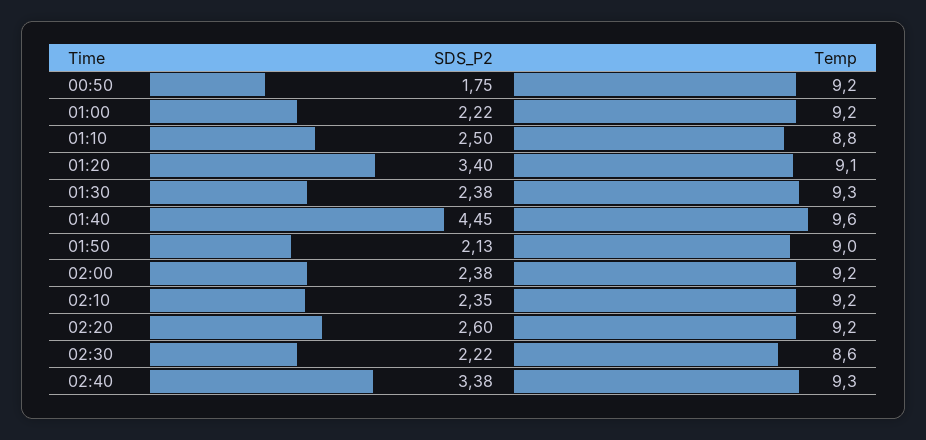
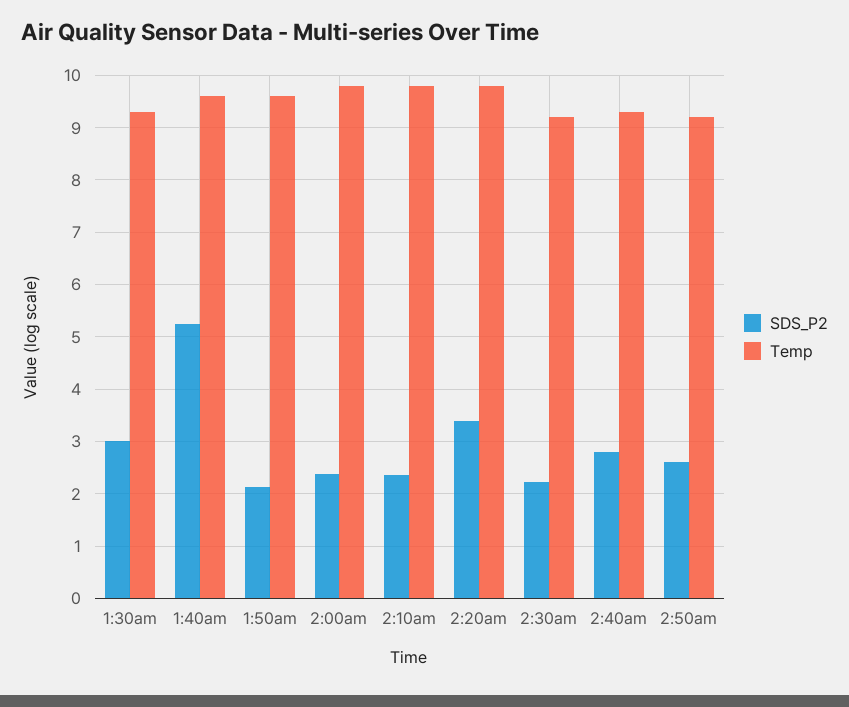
SDS_P2, 00:50: 1.75 -> none
Temp, 00:50: 9.2 -> none
SDS_P2, 01:00: 2.22 -> none
Temp, 01:00: 9.2 -> none
SDS_P2, 01:10: 2.5 -> none
Temp, 01:10: 8.8 -> none
SDS_P2, 01:20: 3.4 -> none
Temp, 01:20: 9.1 -> none
SDS_P2, 01:30: 2.38 -> 3
SDS_P2, 01:40: 4.45 -> 5.2
Temp, 01:50: 9 -> 9.6
Temp, 02:00: 9.2 -> 9.8
Temp, 02:10: 9.2 -> 9.8
SDS_P2, 02:20: 2.6 -> 3.4
Temp, 02:20: 9.2 -> 9.8
Temp, 02:30: 8.6 -> 9.2
SDS_P2, 02:40: 3.38 -> 2.8
SDS_P2, 2:50am: none -> 2.6
Temp, 2:50am: none -> 9.2

